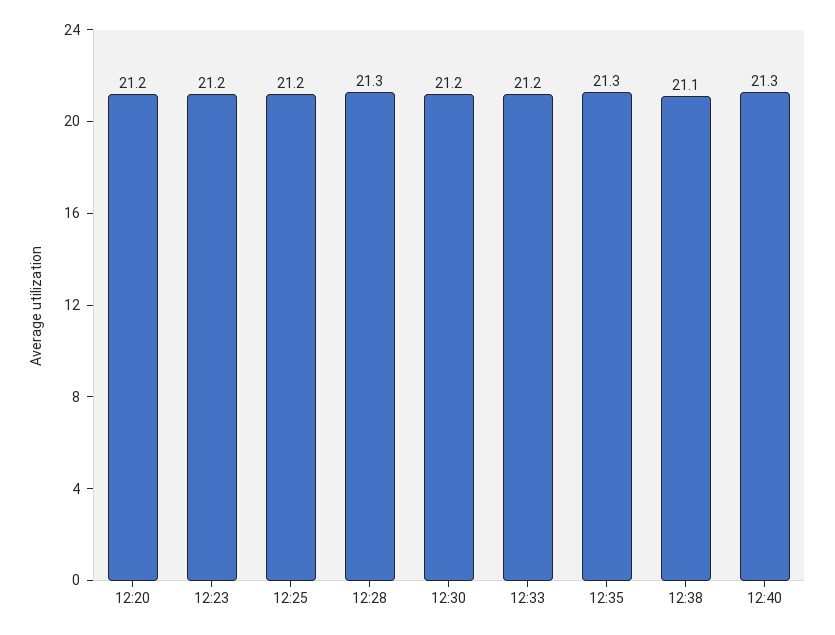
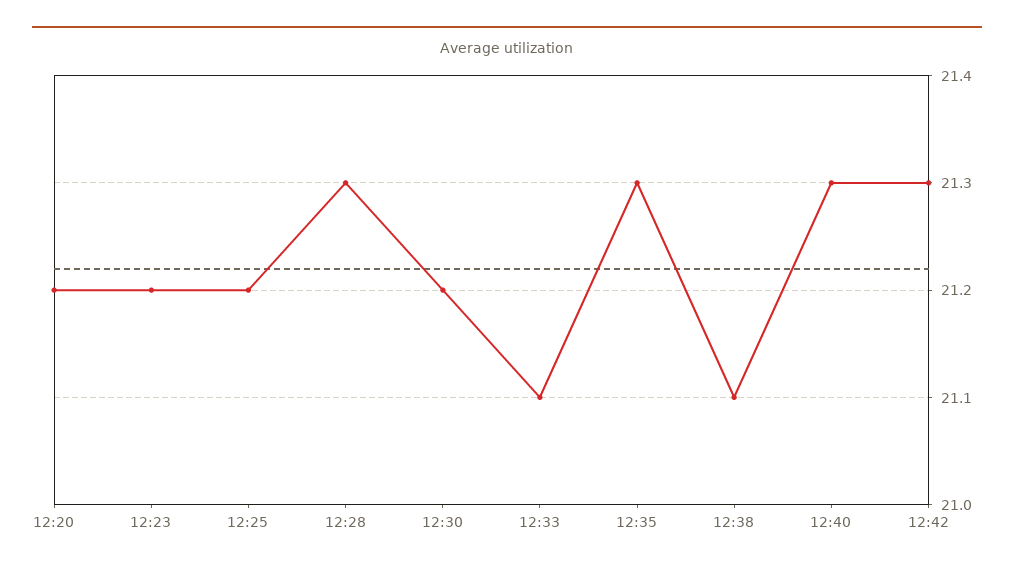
12:33: 21.2 -> 21.1
12:42: none -> 21.3

